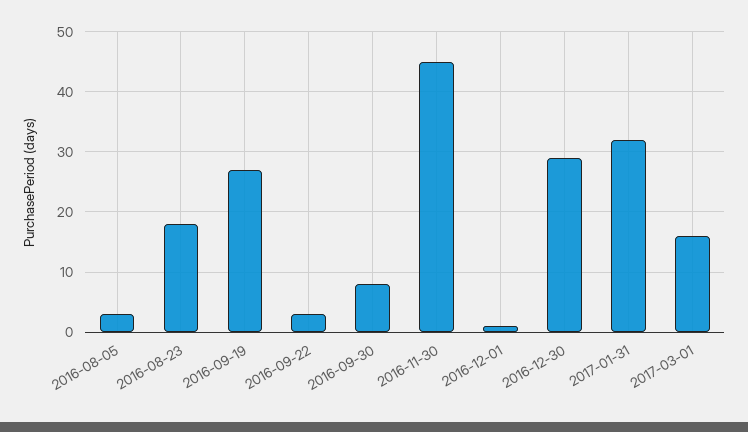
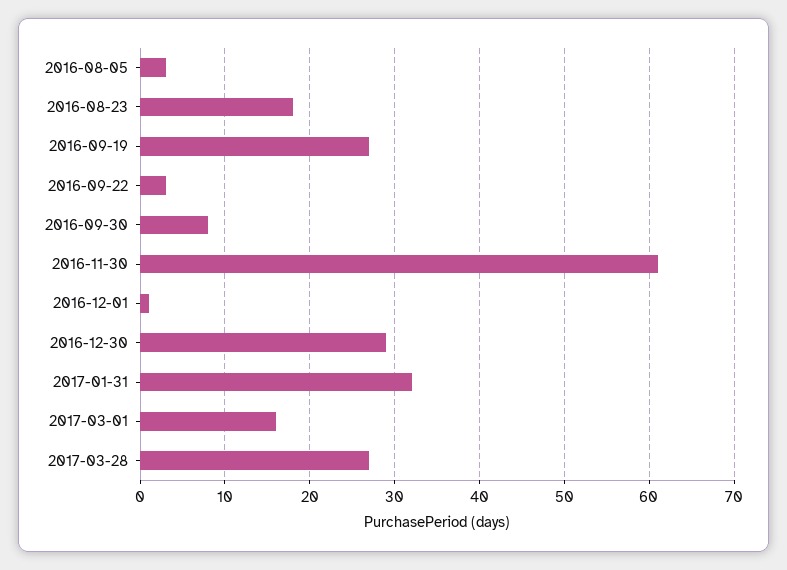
2016-11-30: 45 -> 61
2017-03-28: none -> 27

